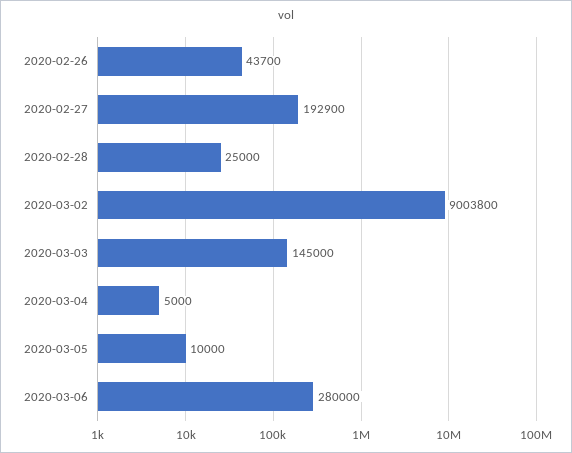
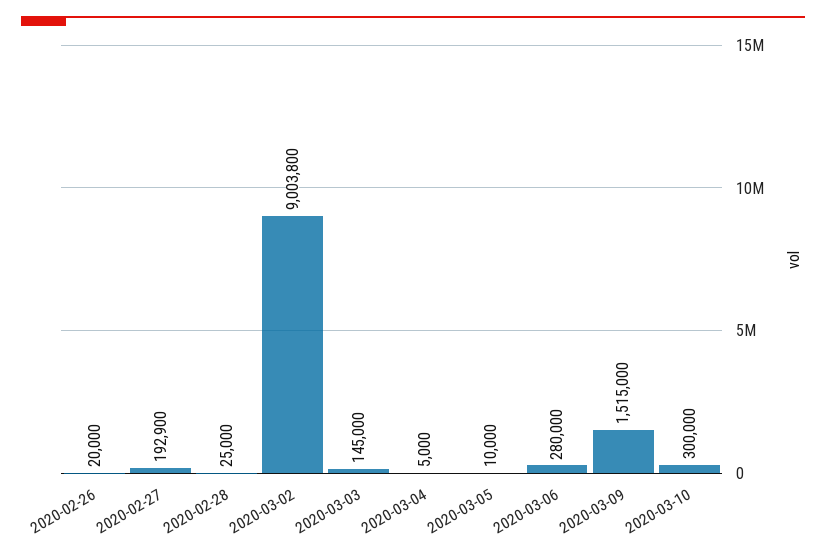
2020-02-26: 43700 -> 20000
2020-03-09: none -> 1515000
2020-03-10: none -> 300000

